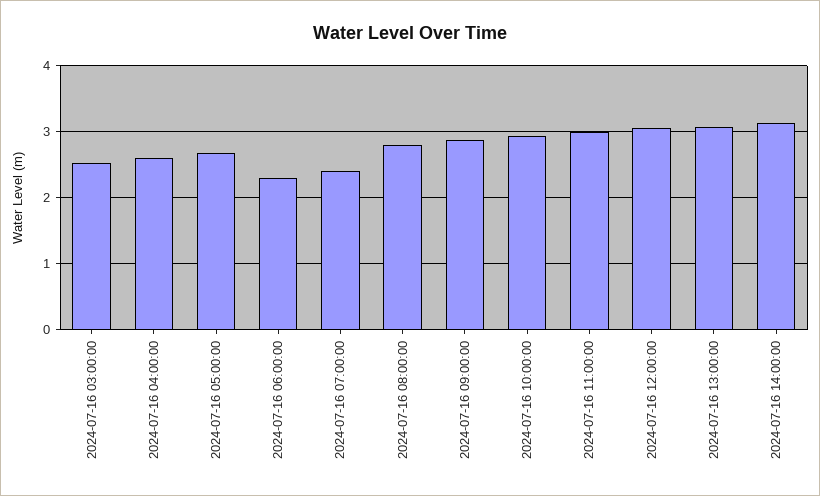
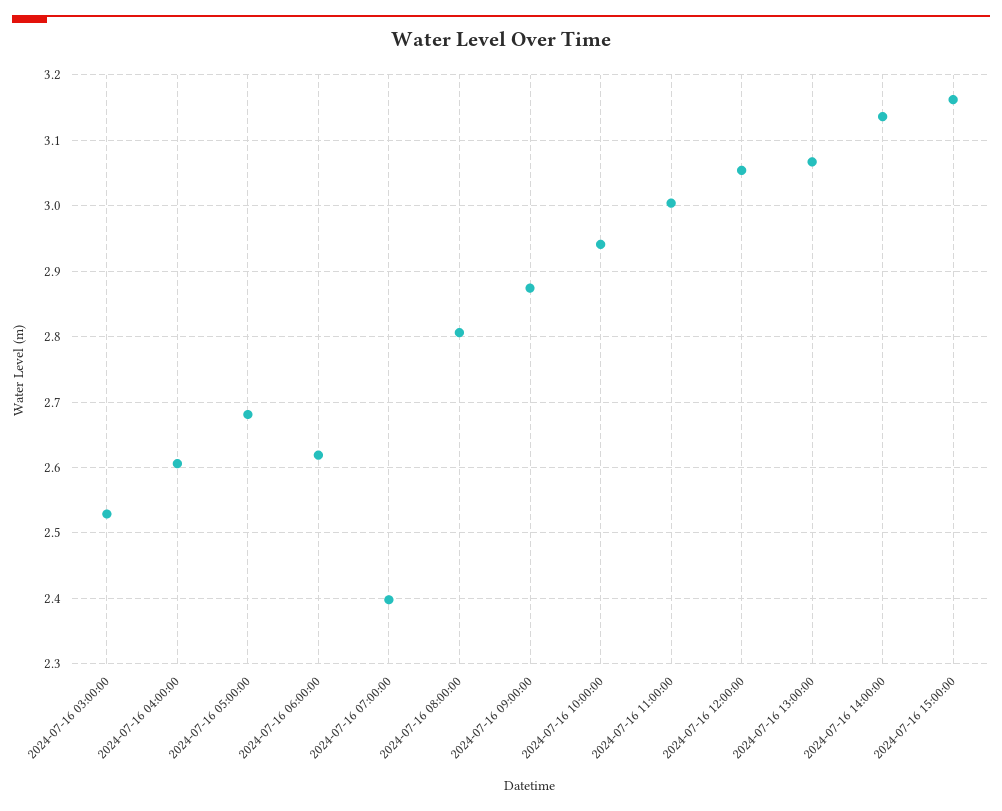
2024-07-16 06:00:00: 2.3 -> 2.62
2024-07-16 15:00:00: none -> 3.16

